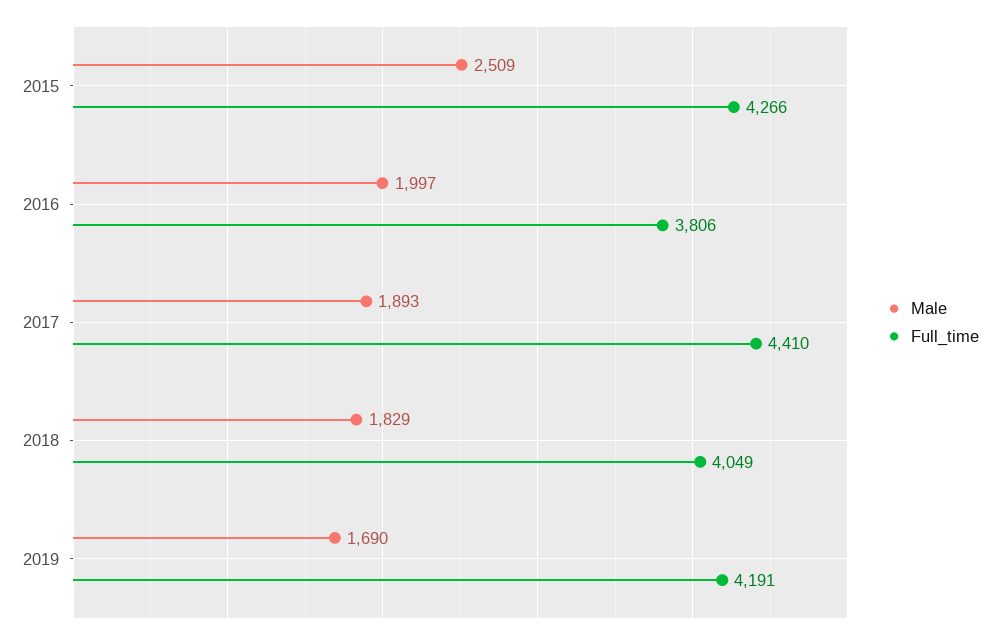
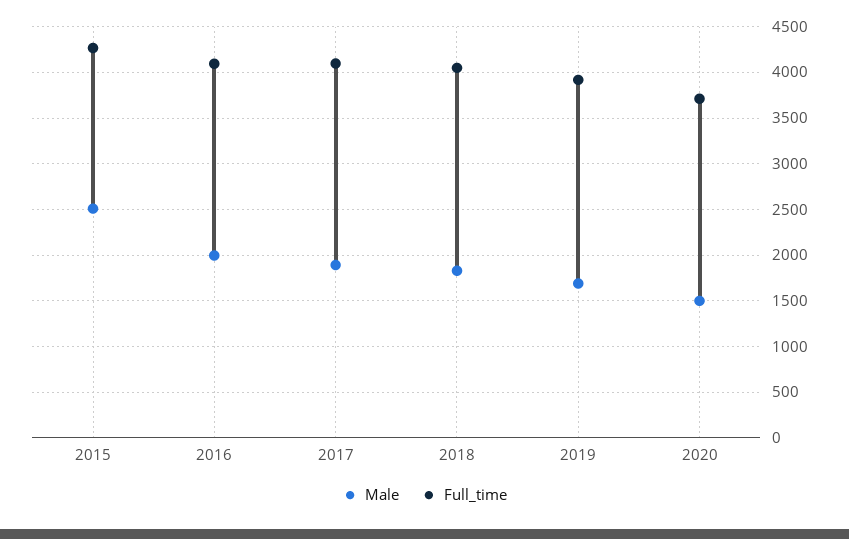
Full_time, 2016: 3806 -> 4100
Full_time, 2017: 4410 -> 4100
Full_time, 2019: 4191 -> 3900
Male, 2020: none -> 1500
Full_time, 2020: none -> 3700

